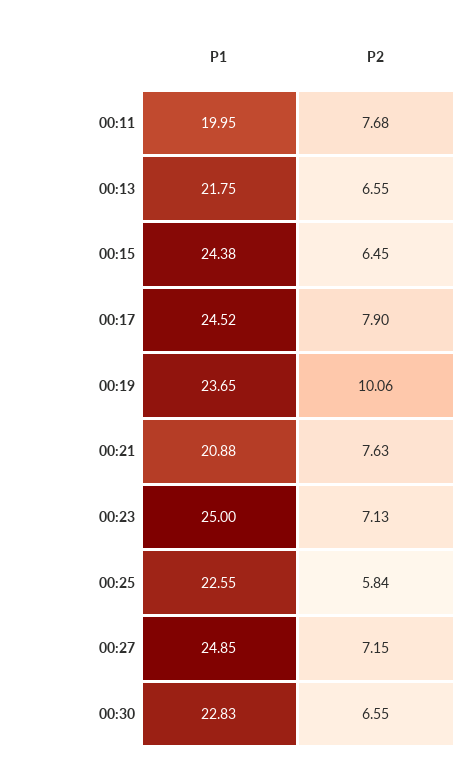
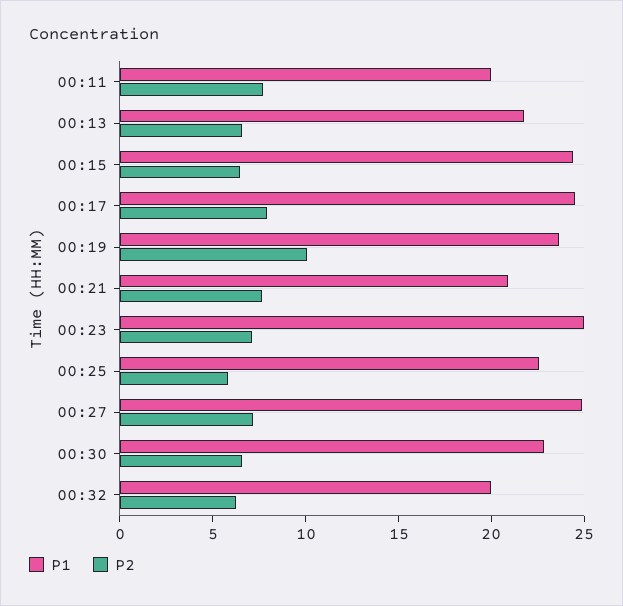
P1, 00:32: none -> 20
P2, 00:32: none -> 6

